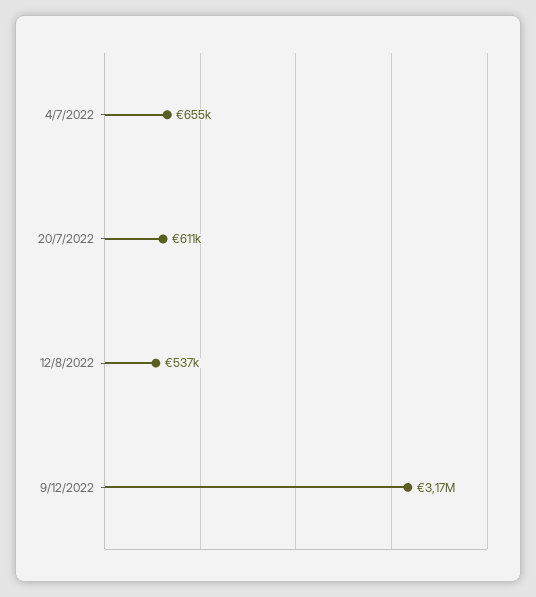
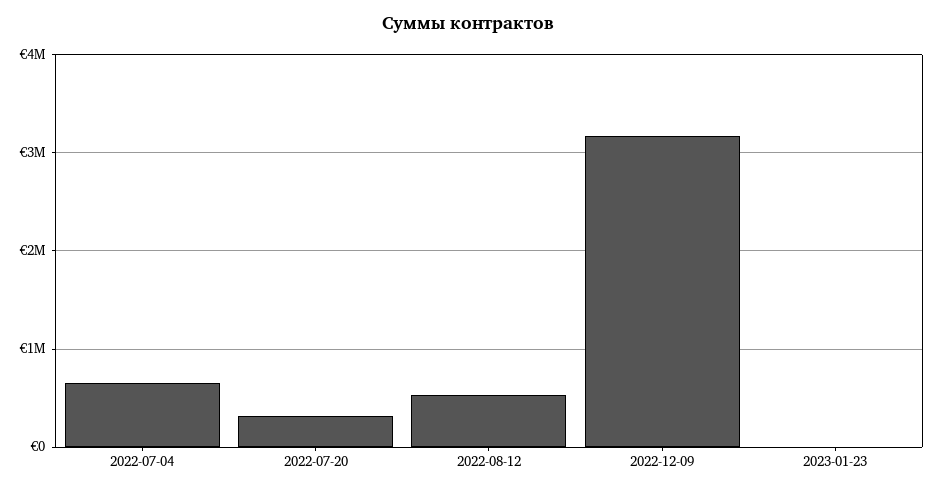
20/7/2022: 611000 -> 300000
2023-01-23: none -> 0

